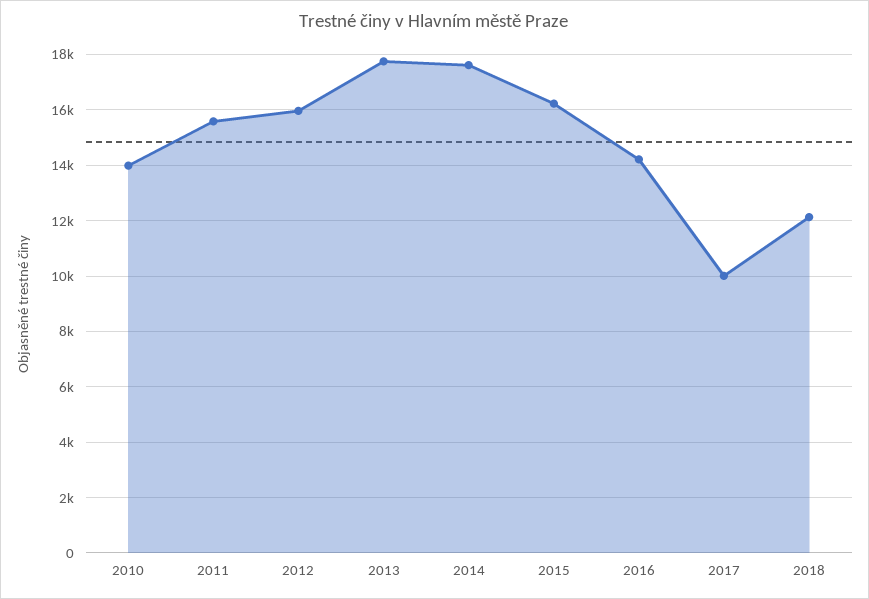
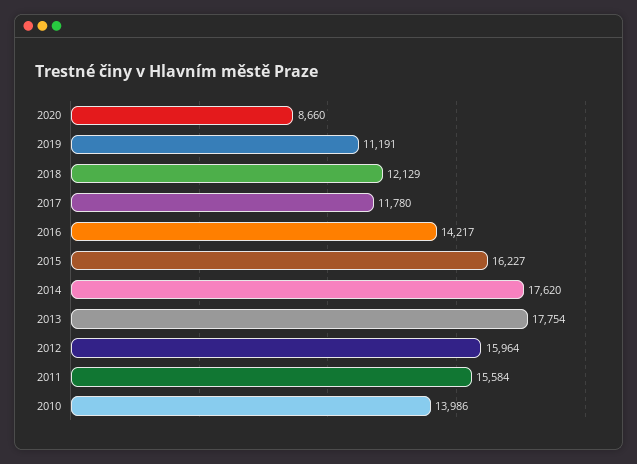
2017: 10000 -> 11780
2020: none -> 8660
2019: none -> 11191

